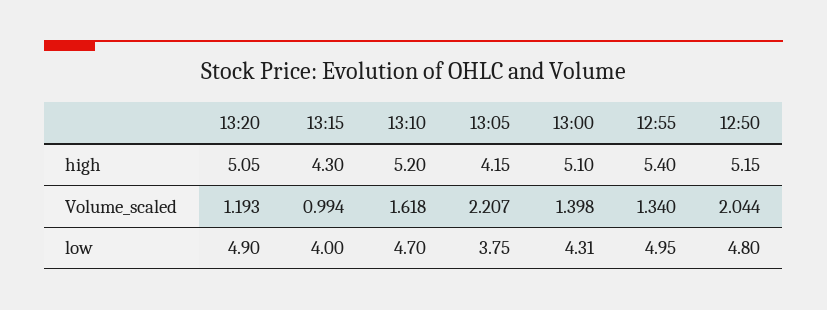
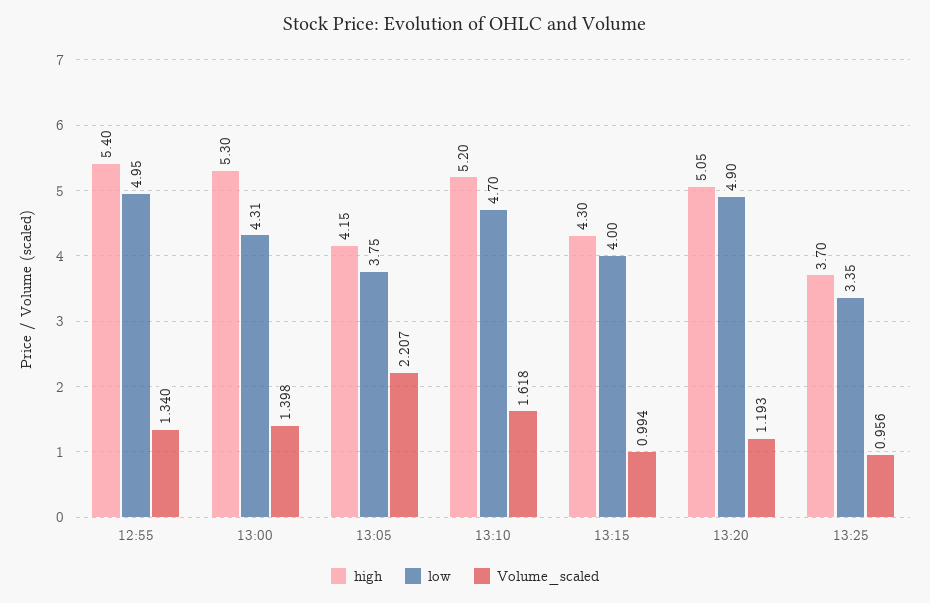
high, 13:00: 5.1 -> 5.3
high, 12:50: 5.15 -> none
Volume_scaled, 12:50: 2.044 -> none
low, 12:50: 4.8 -> none
high, 13:25: none -> 3.7
low, 13:25: none -> 3.35
Volume_scaled, 13:25: none -> 0.956

